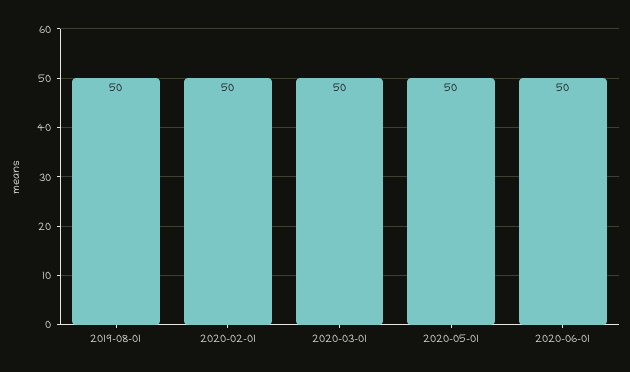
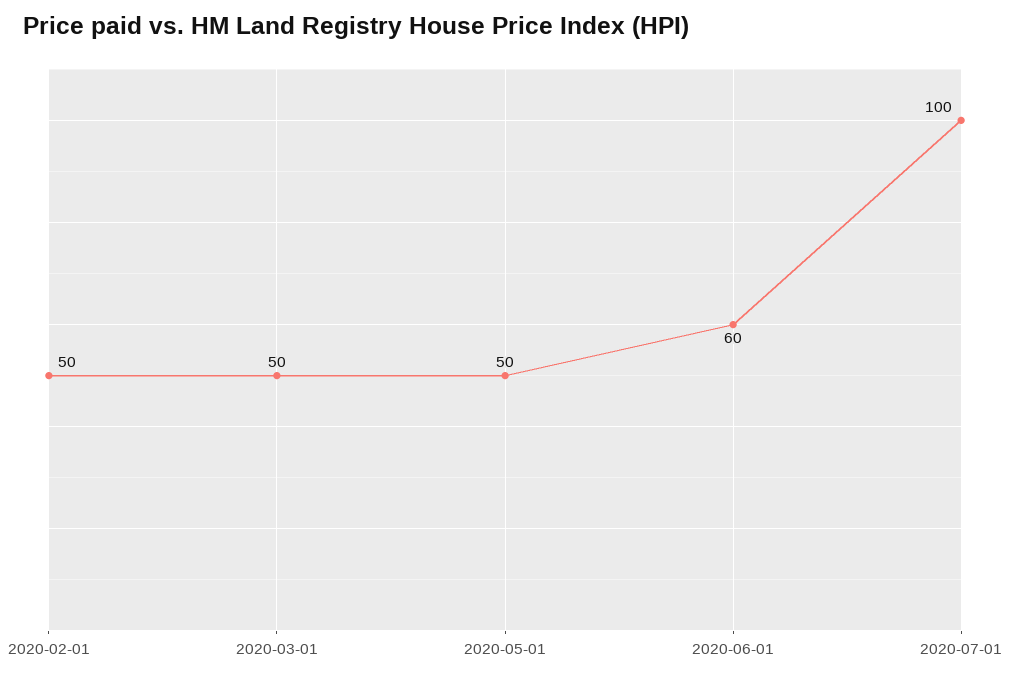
2019-08-01: 50 -> none
2020-06-01: 50 -> 60
2020-07-01: none -> 100

